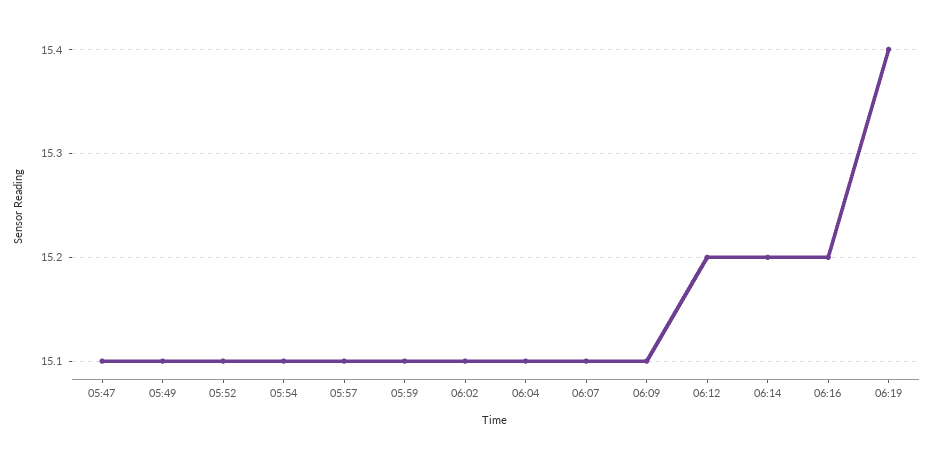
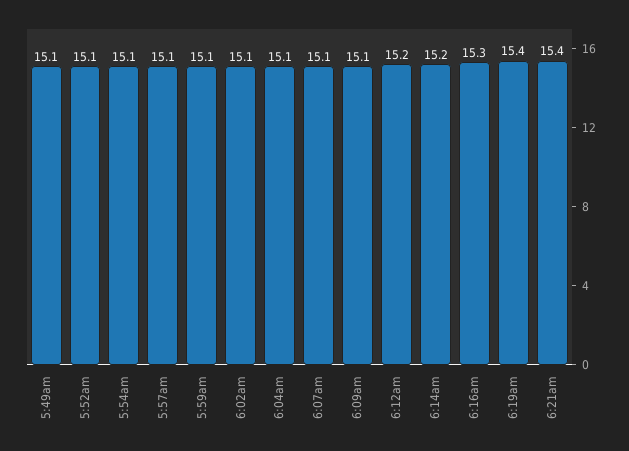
05:47: 15.1 -> none
06:16: 15.2 -> 15.3
6:21am: none -> 15.4

